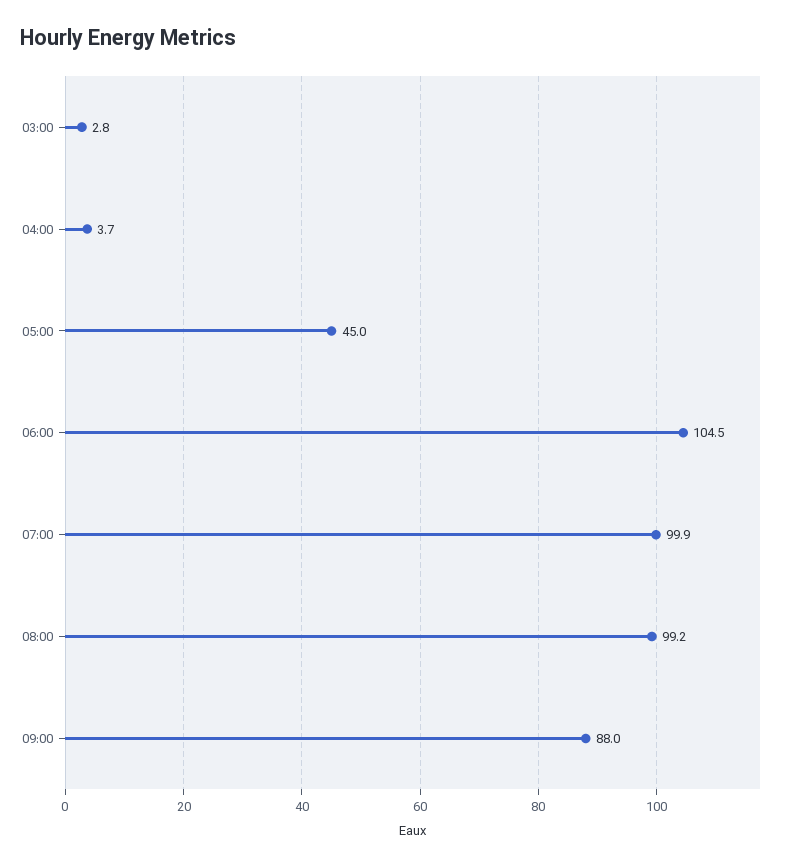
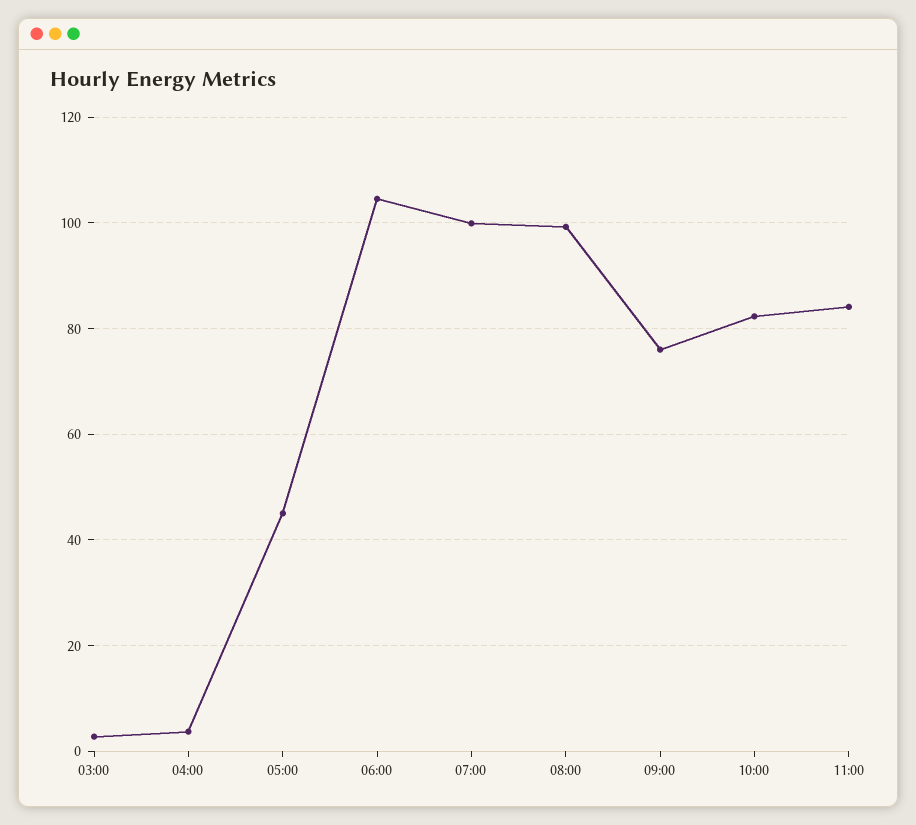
09:00: 88 -> 76
10:00: none -> 82
11:00: none -> 84

